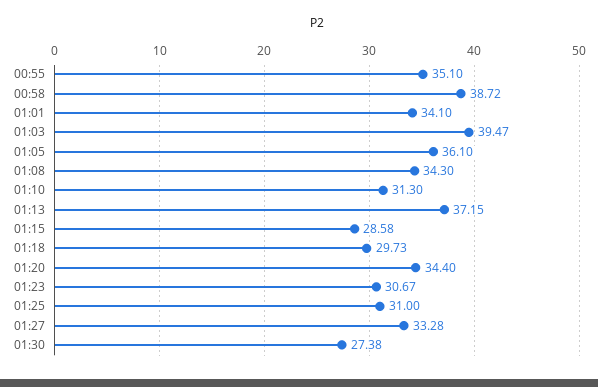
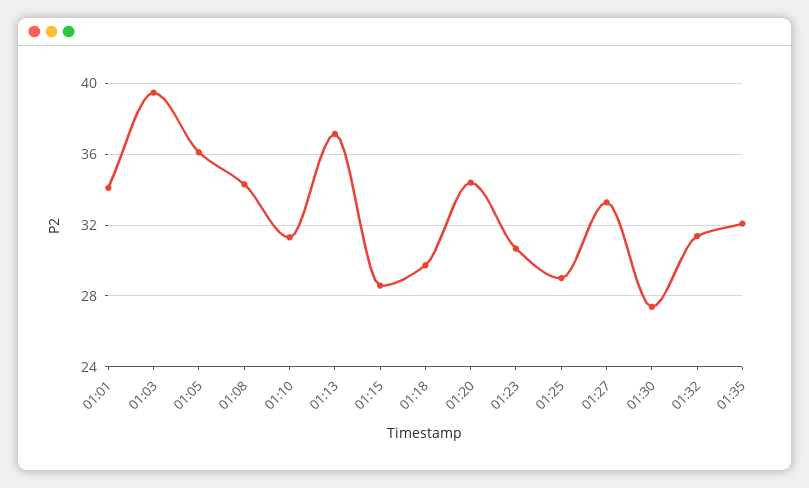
00:55: 35.1 -> none
00:58: 38.72 -> none
01:25: 31 -> 29
01:32: none -> 31.5
01:35: none -> 32

